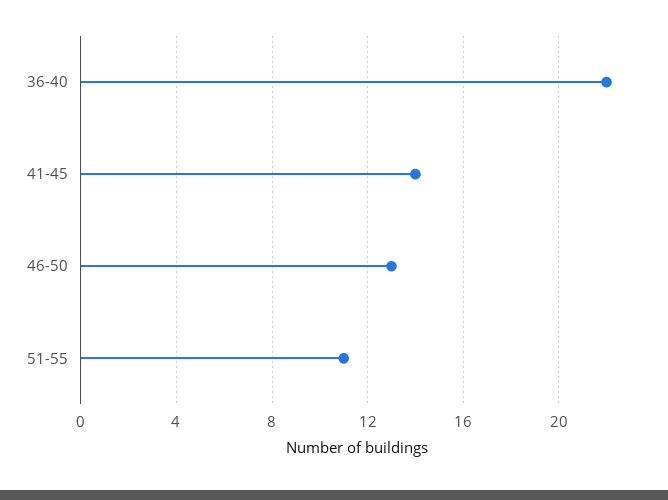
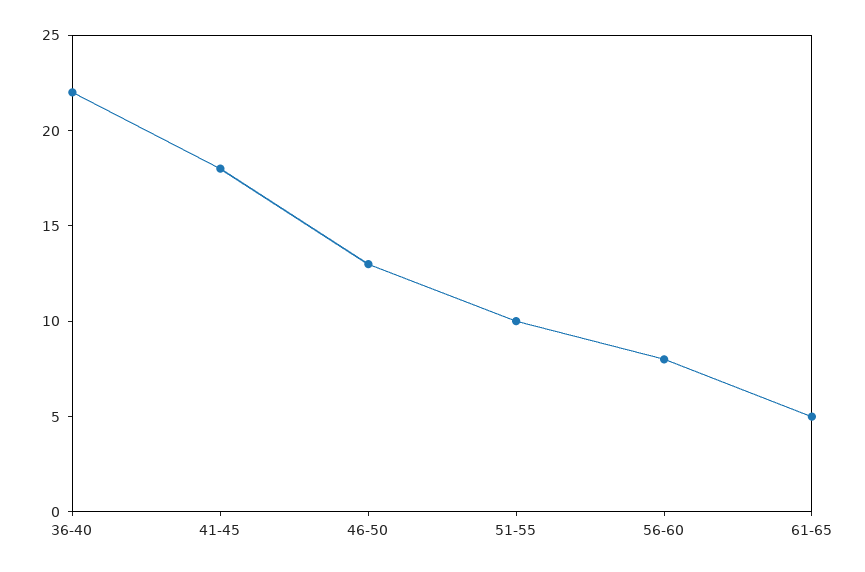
41-45: 14 -> 18
51-55: 11 -> 10
56-60: none -> 8
61-65: none -> 5

